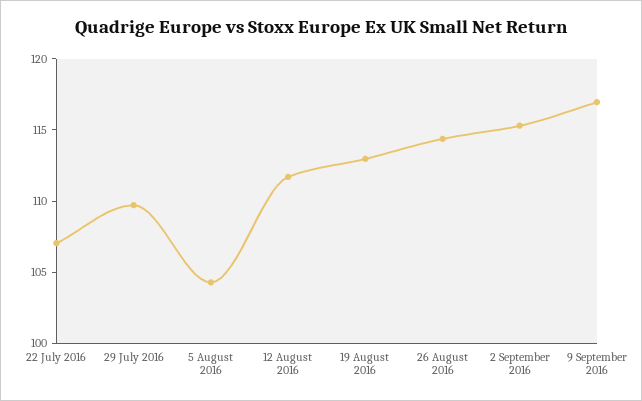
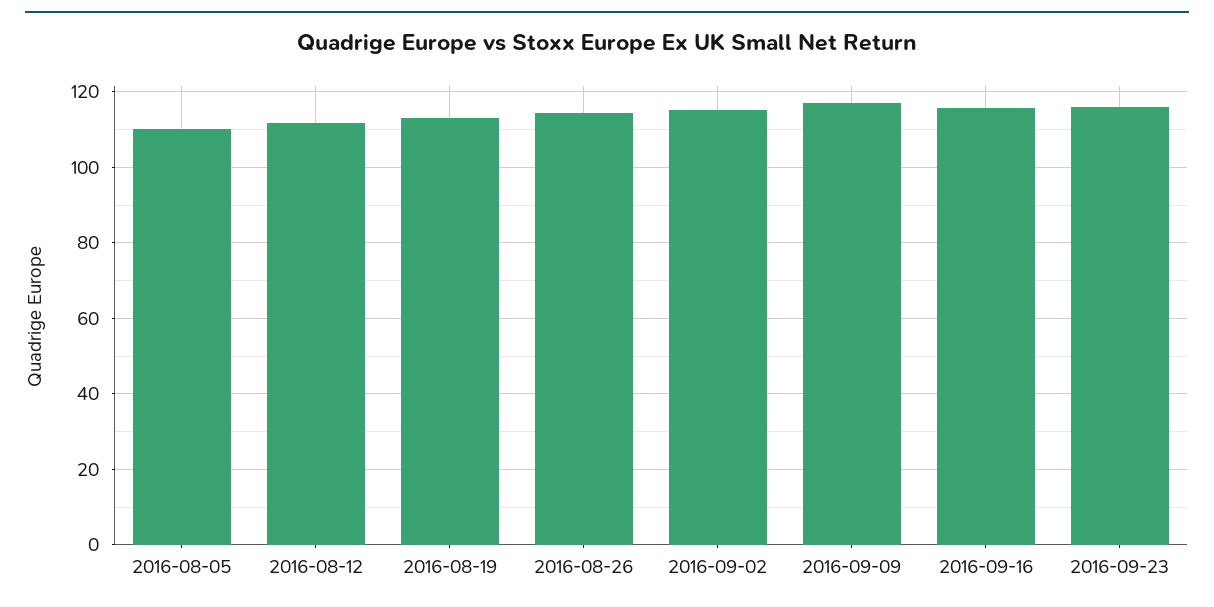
22 July 2016: 107 -> none
29 July 2016: 110 -> none
5 August 2016: 104 -> 110
2016-09-16: none -> 116
2016-09-23: none -> 116

